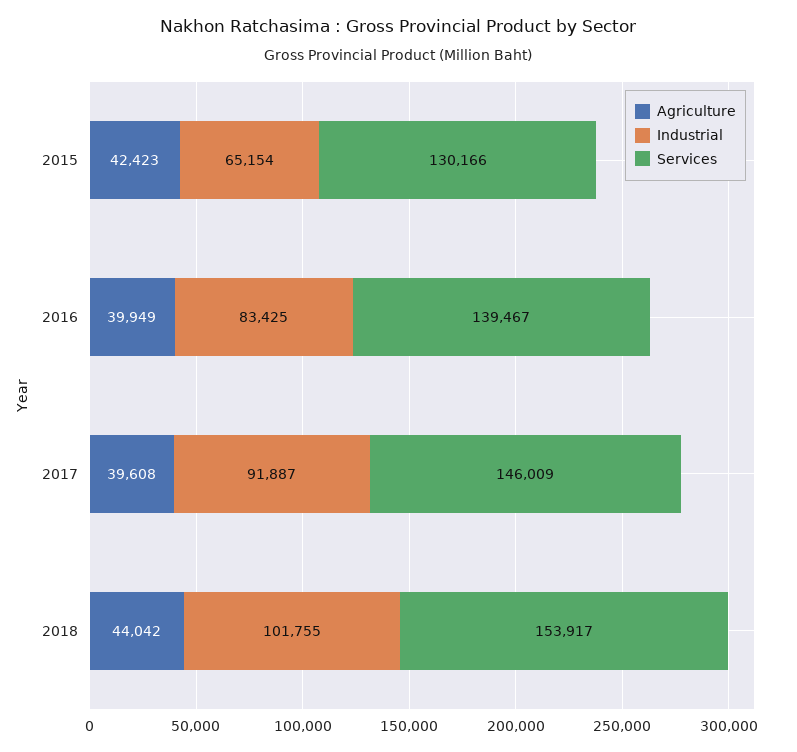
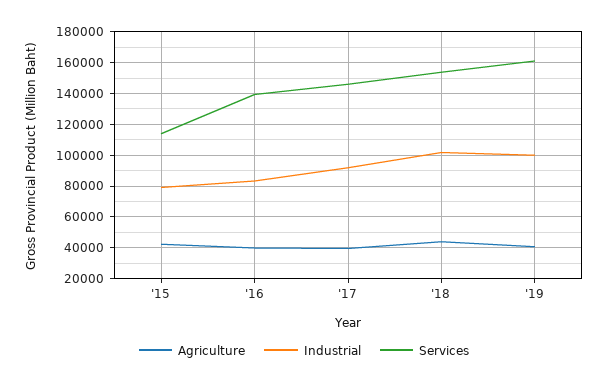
Industrial, 2015: 65154 -> 80000
Services, 2015: 130166 -> 115000
Agriculture, '19: none -> 40000
Industrial, '19: none -> 100000
Services, '19: none -> 160000

